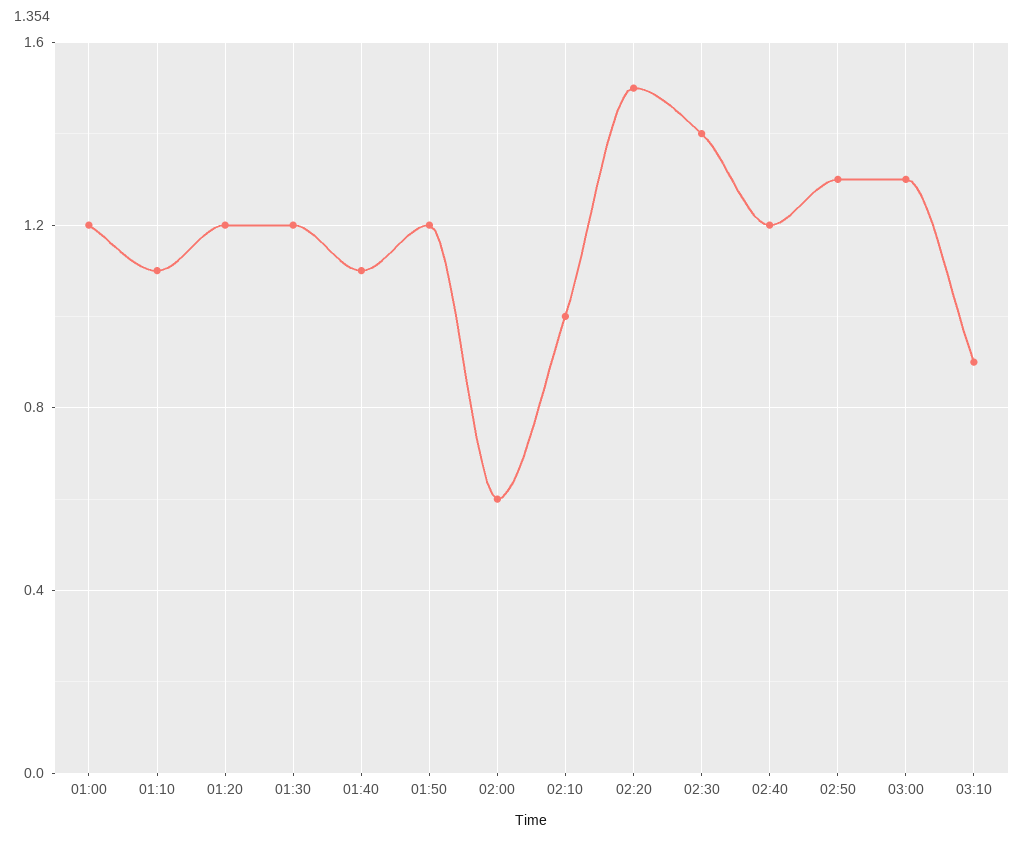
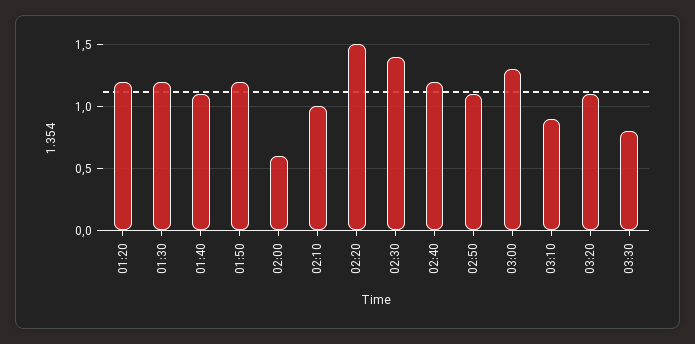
01:00: 1.2 -> none
01:10: 1.1 -> none
02:50: 1.3 -> 1.1
03:20: none -> 1.1
03:30: none -> 0.8

